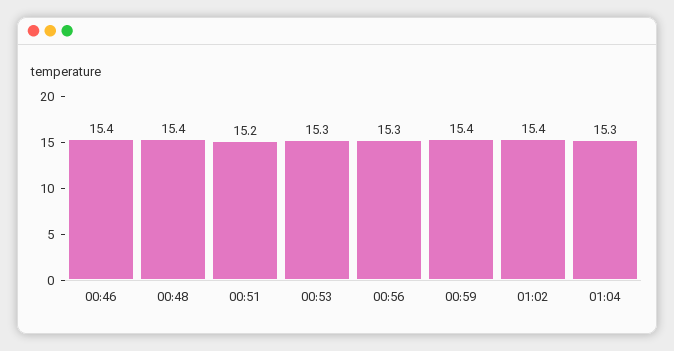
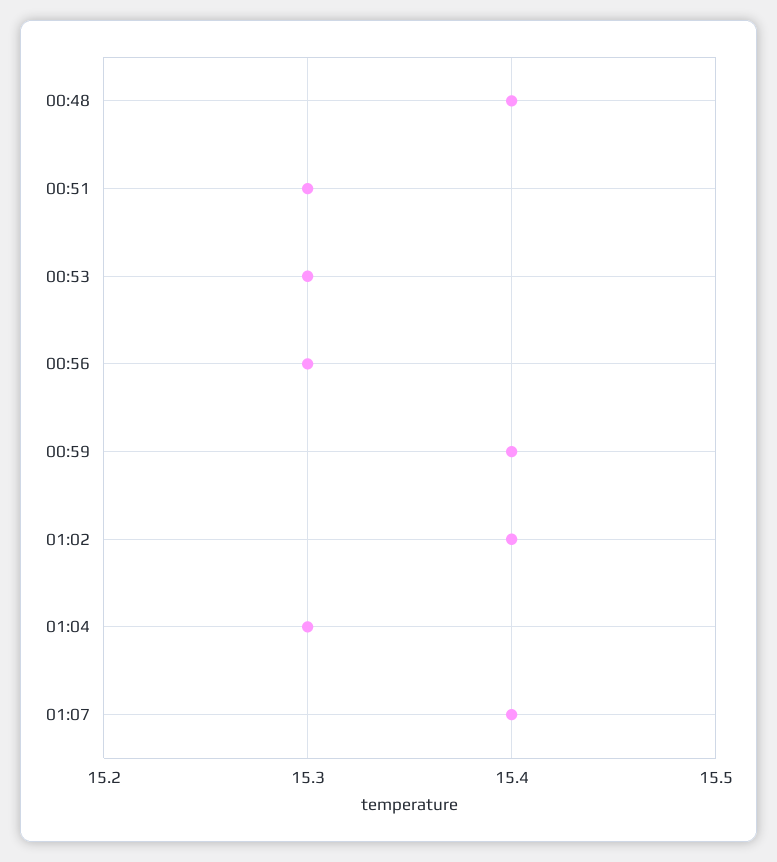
00:46: 15.4 -> none
00:51: 15.2 -> 15.3
01:07: none -> 15.4

